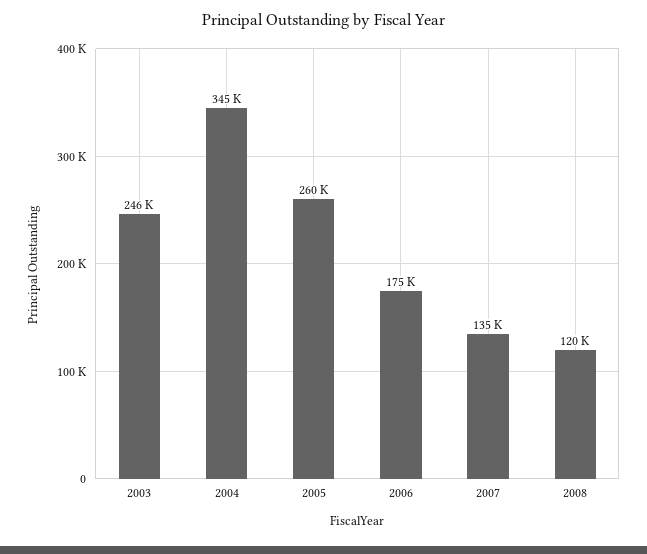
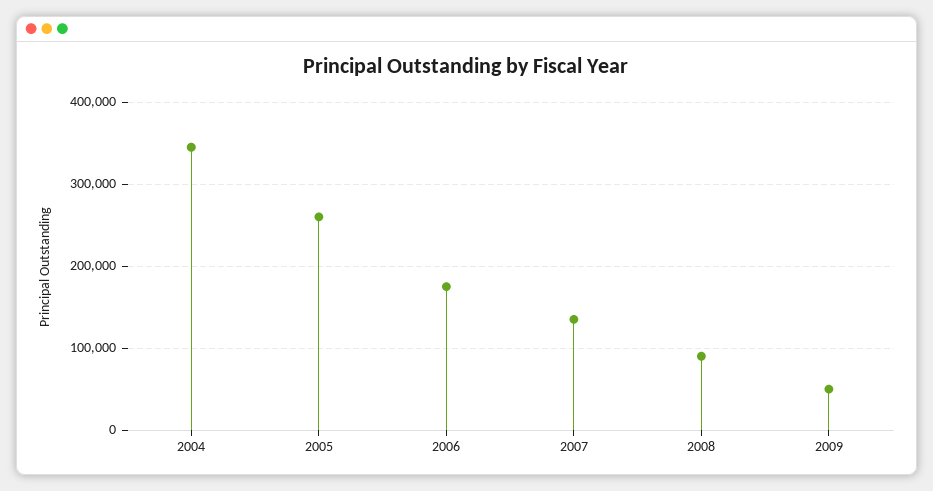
2003: 246000 -> none
2008: 120000 -> 90000
2009: none -> 50000

